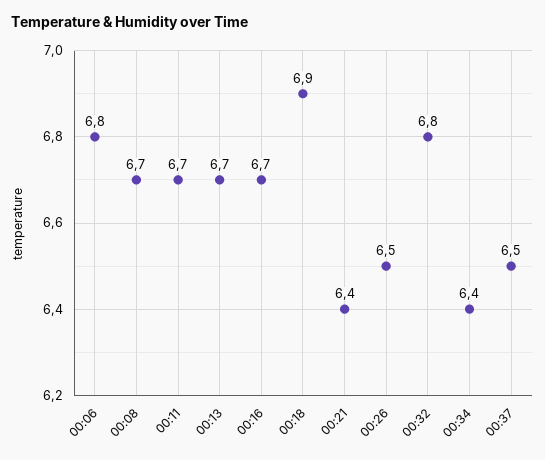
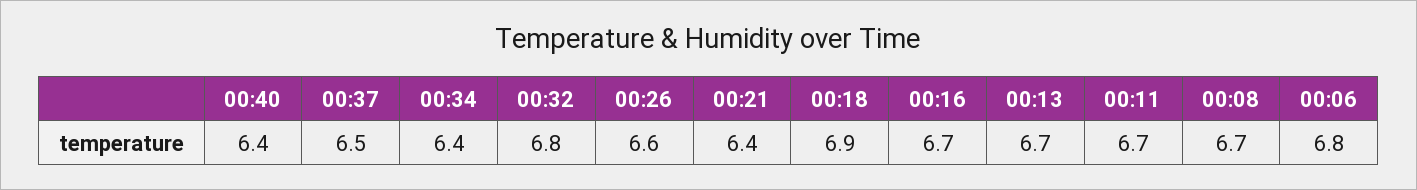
00:26: 6.5 -> 6.6
00:40: none -> 6.4

